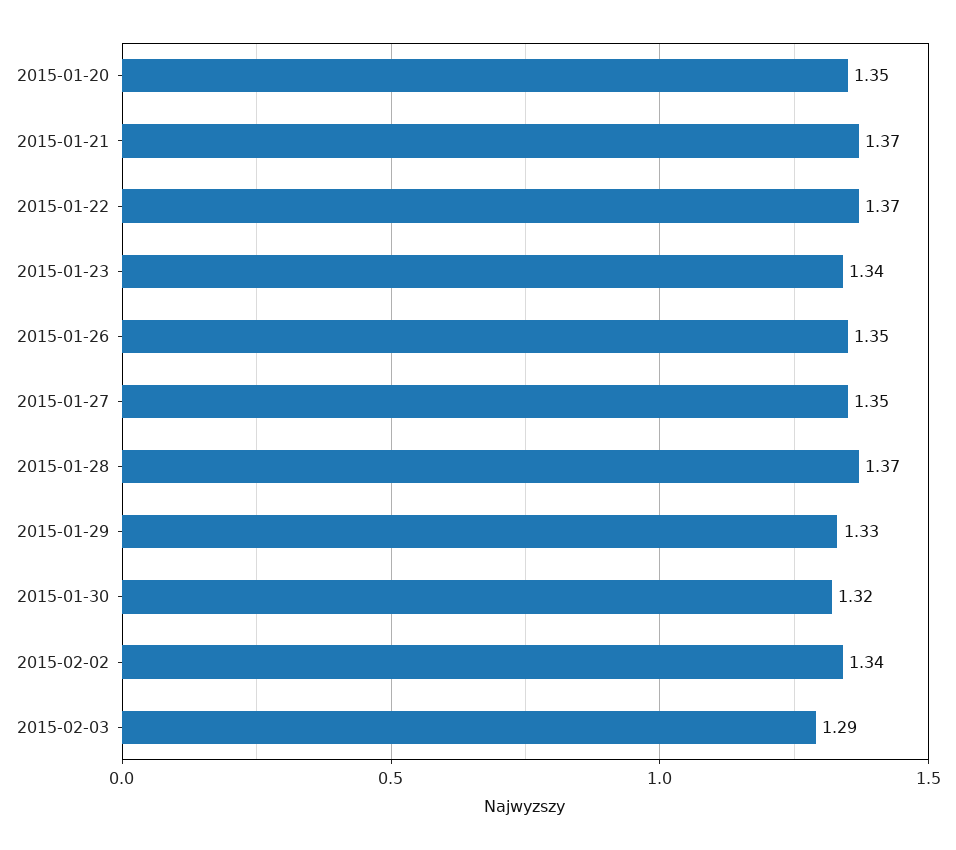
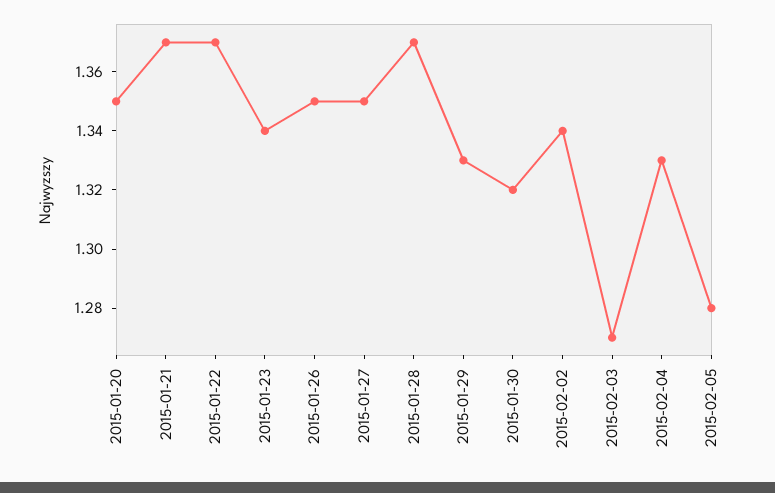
2015-02-03: 1.29 -> 1.27
2015-02-04: none -> 1.33
2015-02-05: none -> 1.28

